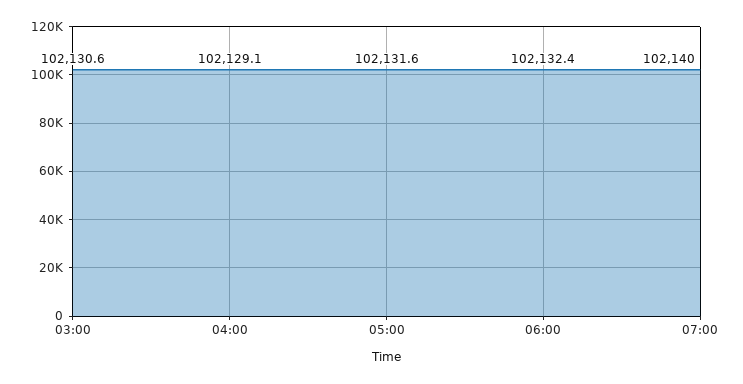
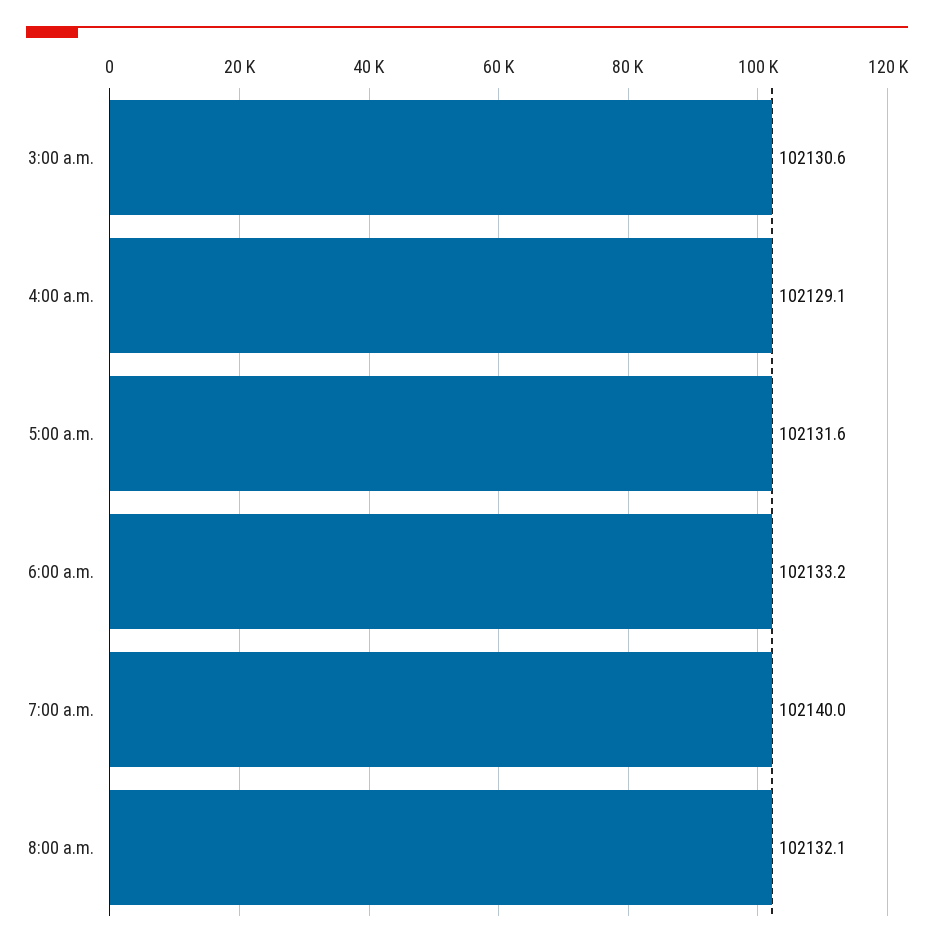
06:00: 102132.4 -> 102133.2
8:00 a.m.: none -> 102132.1

